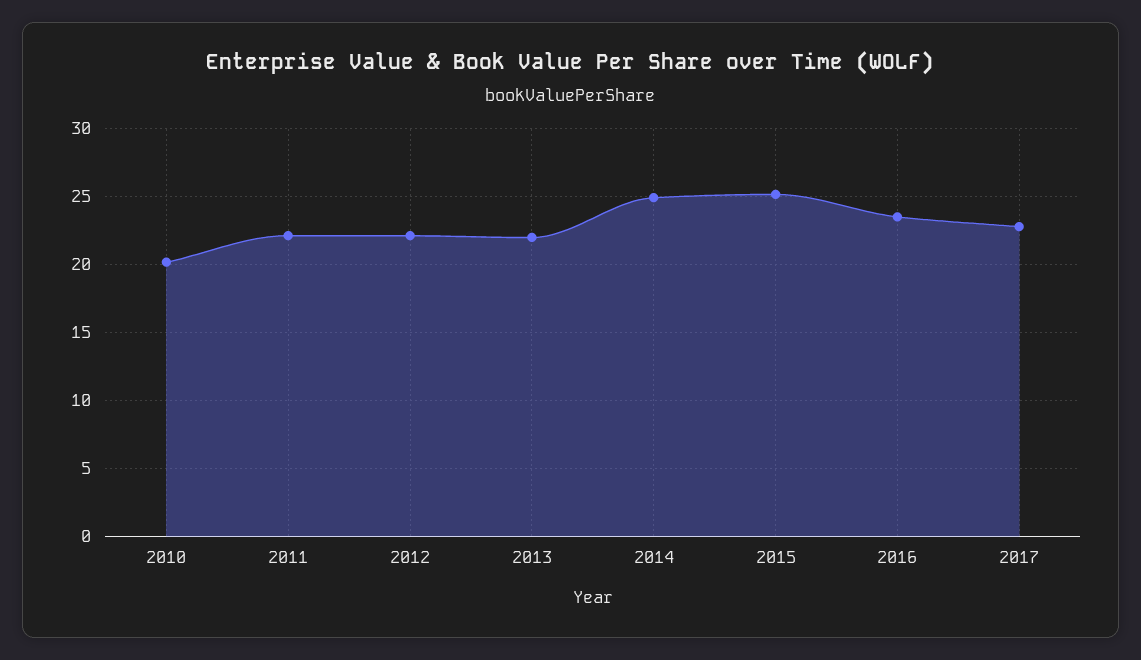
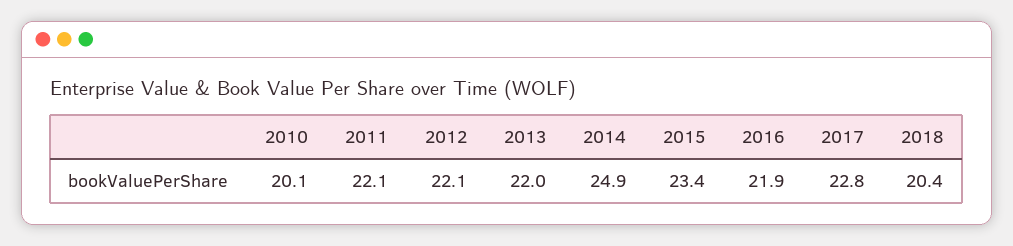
2015: 25 -> 23.4
2016: 23.5 -> 21.9
2018: none -> 20.4

